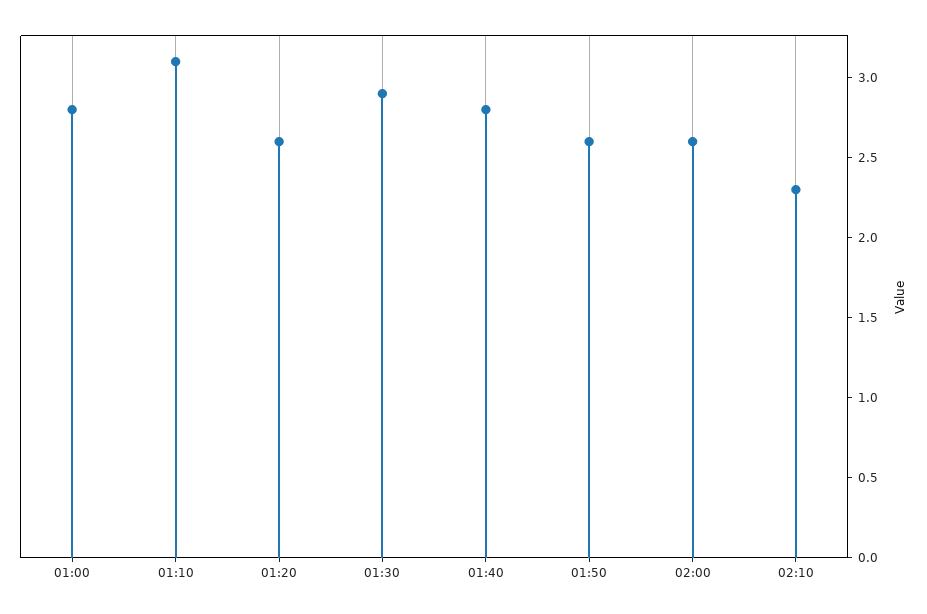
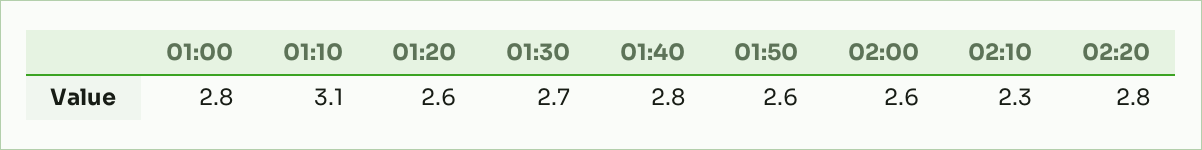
01:30: 2.9 -> 2.7
02:20: none -> 2.8

